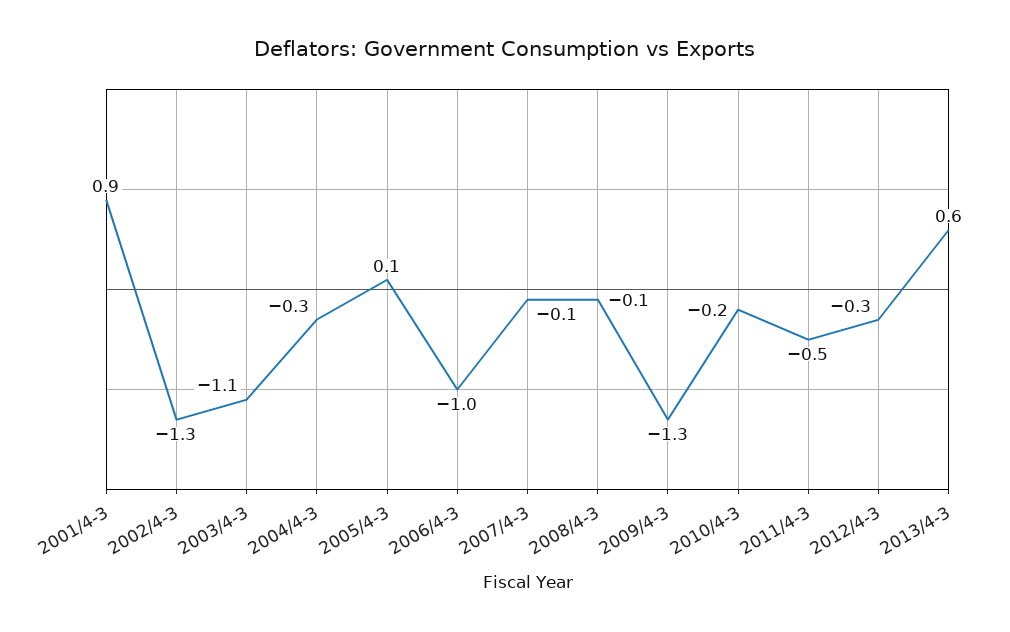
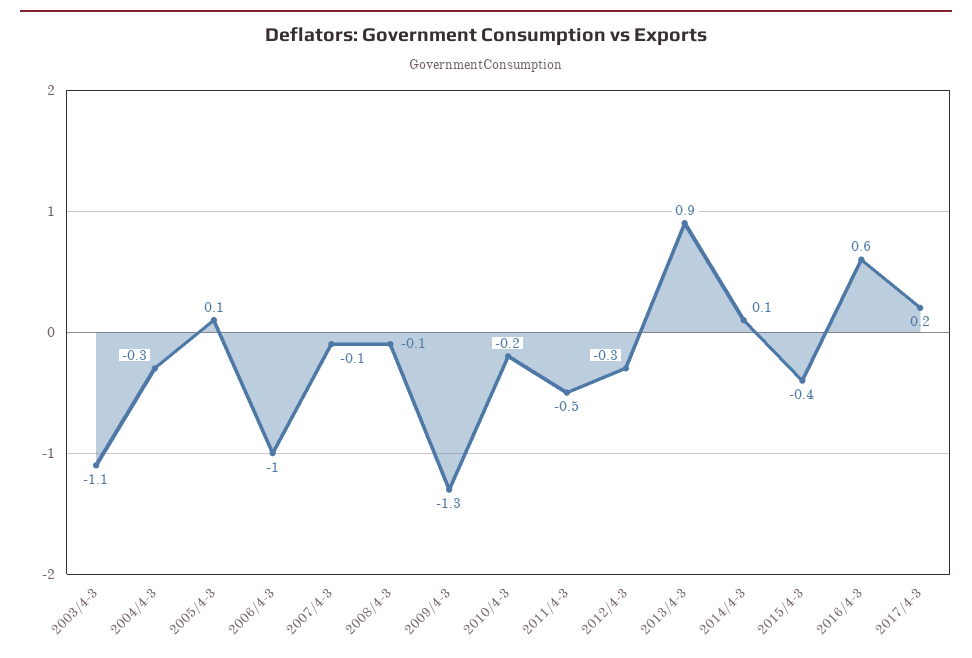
2001/4-3: 0.9 -> none
2002/4-3: -1.3 -> none
2013/4-3: 0.6 -> 0.9
2014/4-3: none -> 0.1
2015/4-3: none -> -0.4
2016/4-3: none -> 0.6
2017/4-3: none -> 0.2

